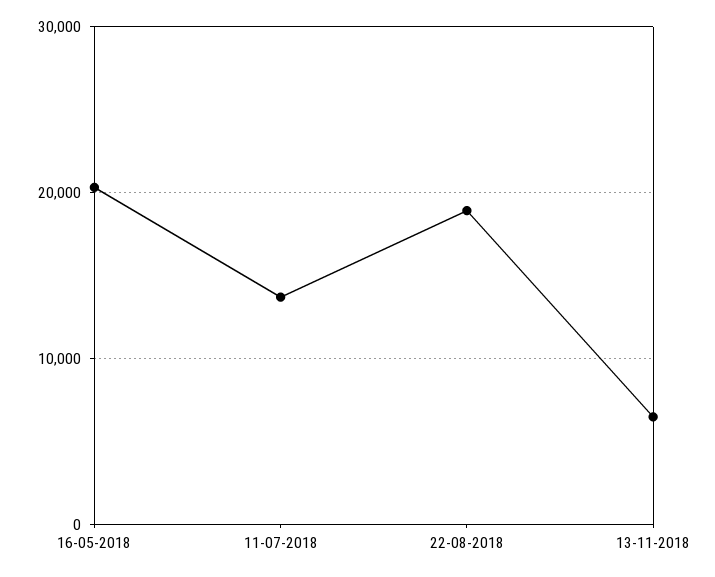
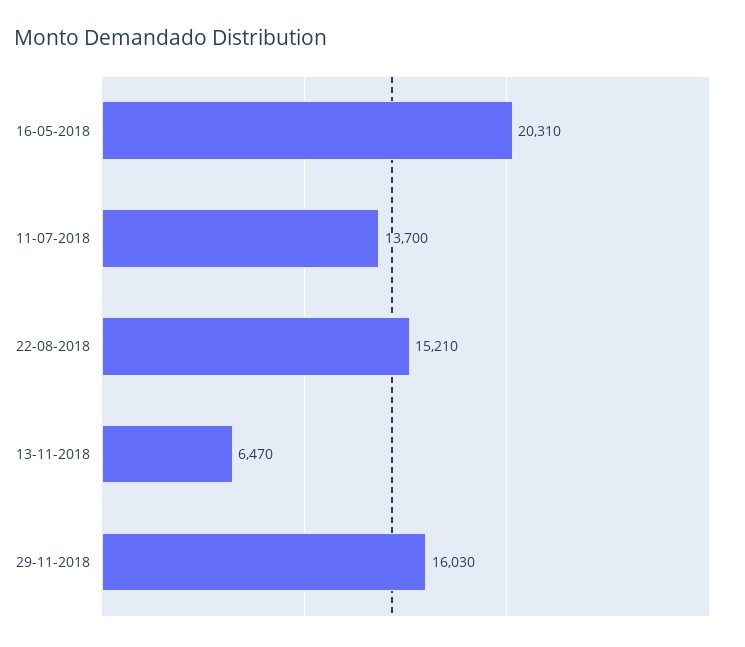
22-08-2018: 19000 -> 15210
29-11-2018: none -> 16030

